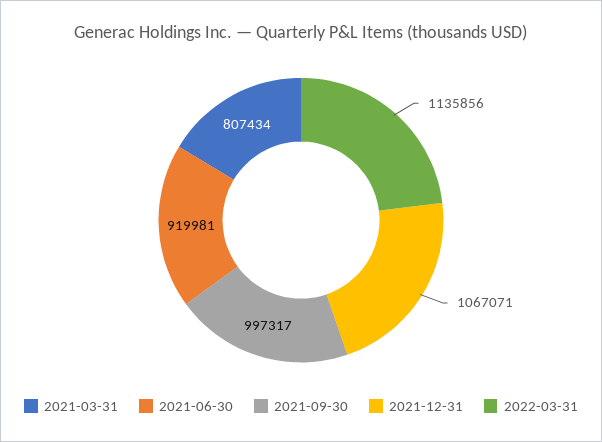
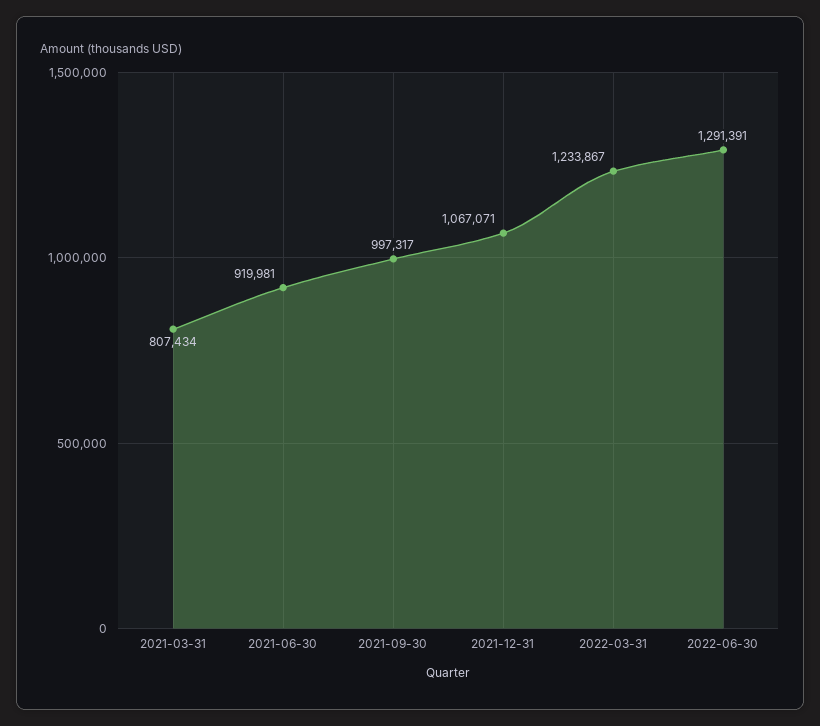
2022-03-31: 1135856 -> 1233867
2022-06-30: none -> 1291391

